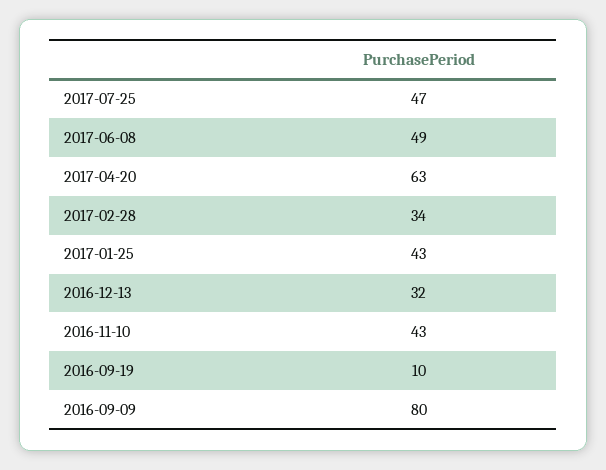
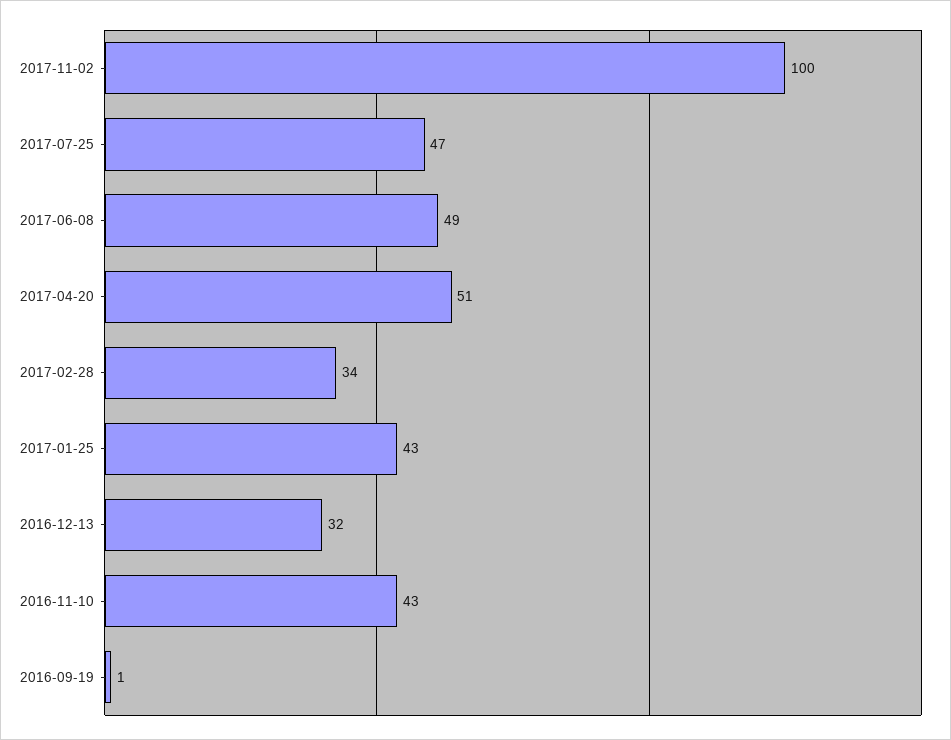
2017-04-20: 63 -> 51
2016-09-19: 10 -> 1
2016-09-09: 80 -> none
2017-11-02: none -> 100

